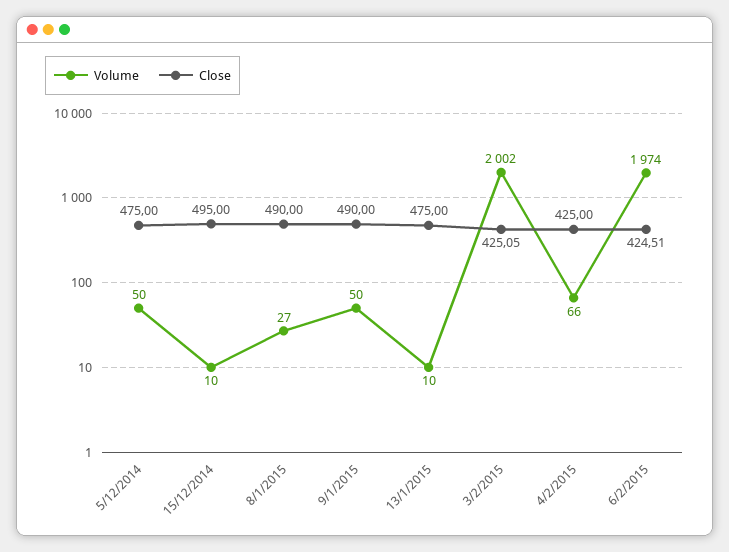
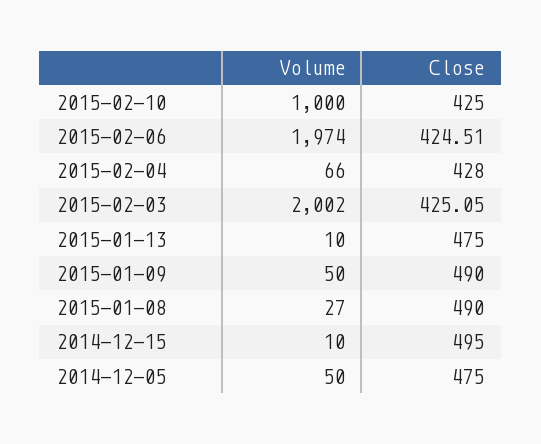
Close, 4/2/2015: 425 -> 428
Volume, 2015-02-10: none -> 1000
Close, 2015-02-10: none -> 425

